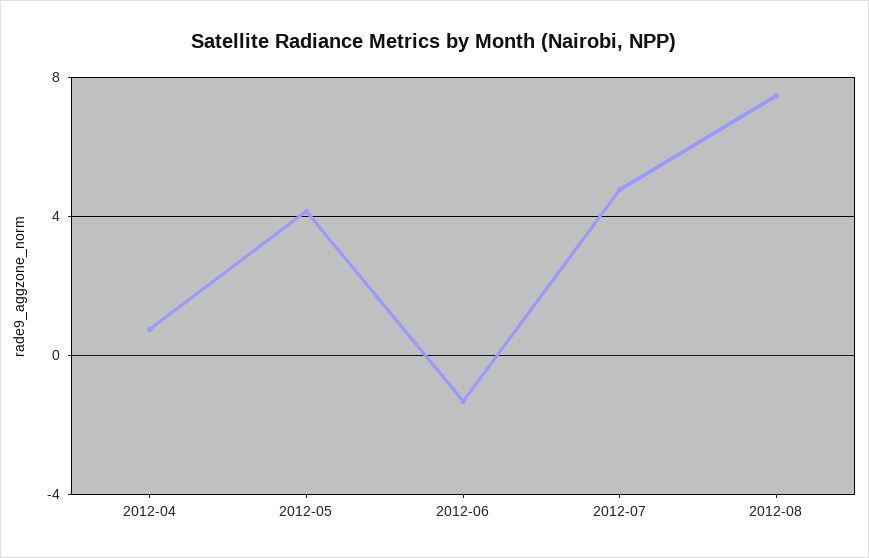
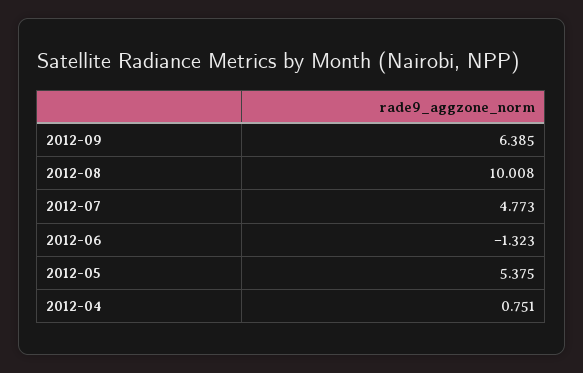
2012-05: 4 -> 5.375
2012-08: 7.5 -> 10.008
2012-09: none -> 6.385

